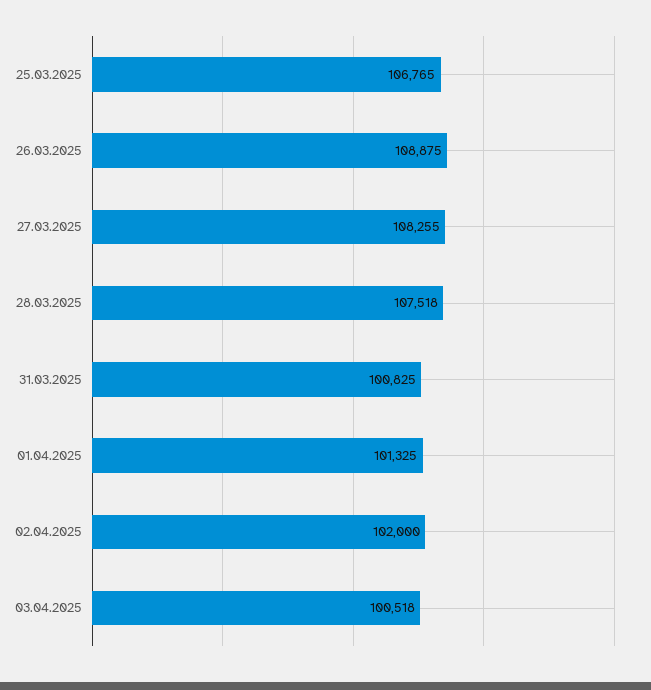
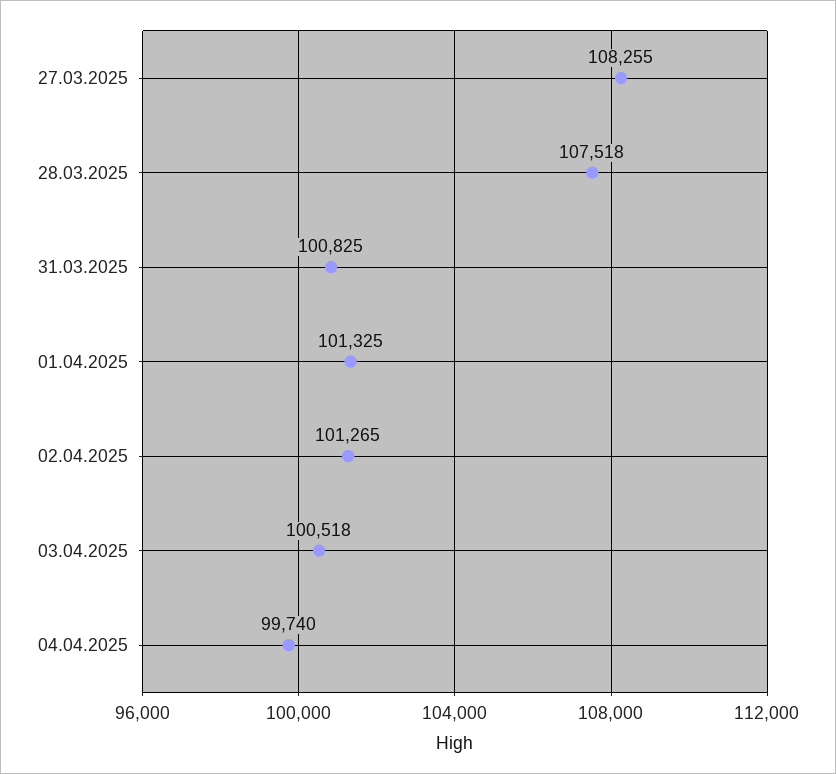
25.03.2025: 106765 -> none
26.03.2025: 108875 -> none
02.04.2025: 102000 -> 101265
04.04.2025: none -> 99740

